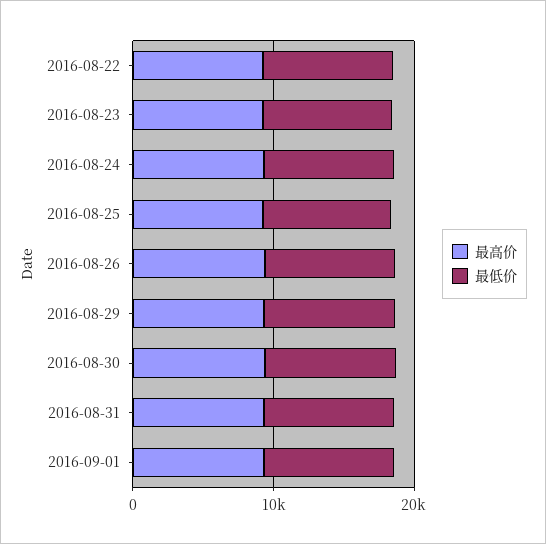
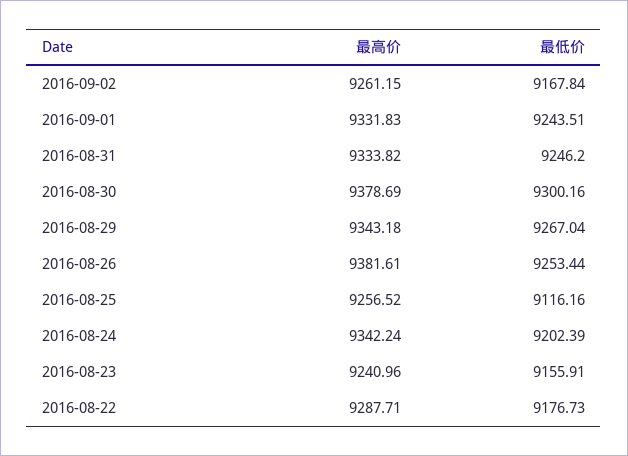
最高价, 2016-09-02: none -> 9261.15
最低价, 2016-09-02: none -> 9167.84

